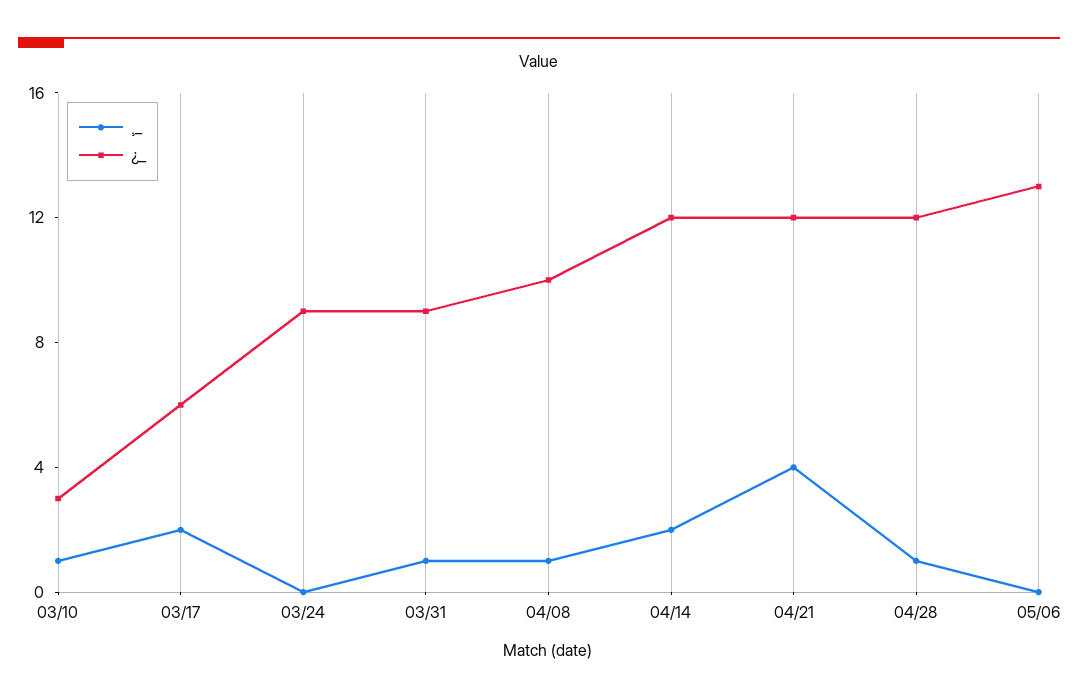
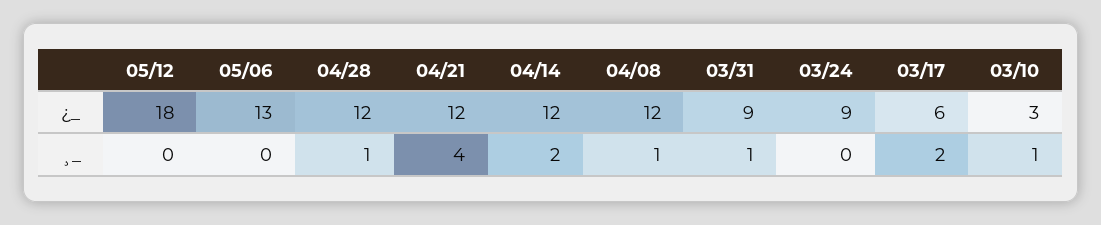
¿_, 04/08: 10 -> 12
¿_, 05/12: none -> 18
¸_, 05/12: none -> 0

